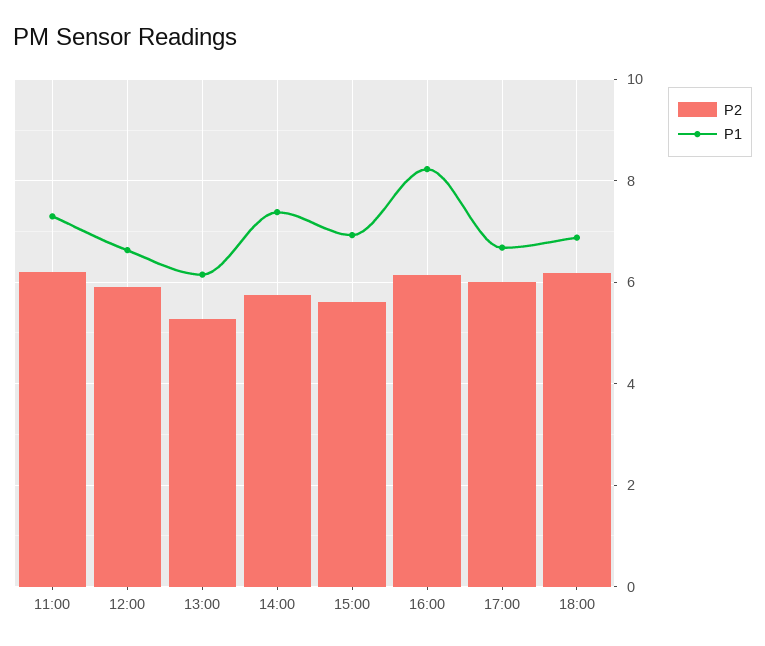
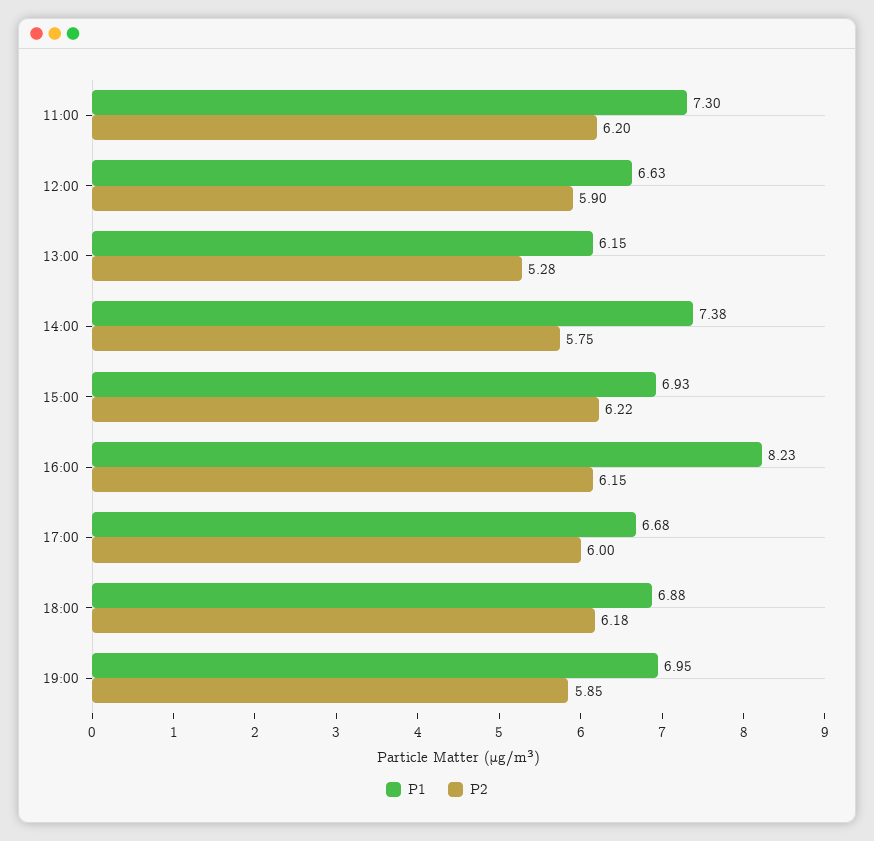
P2, 15:00: 5.6 -> 6.22
P1, 19:00: none -> 6.95
P2, 19:00: none -> 5.85

